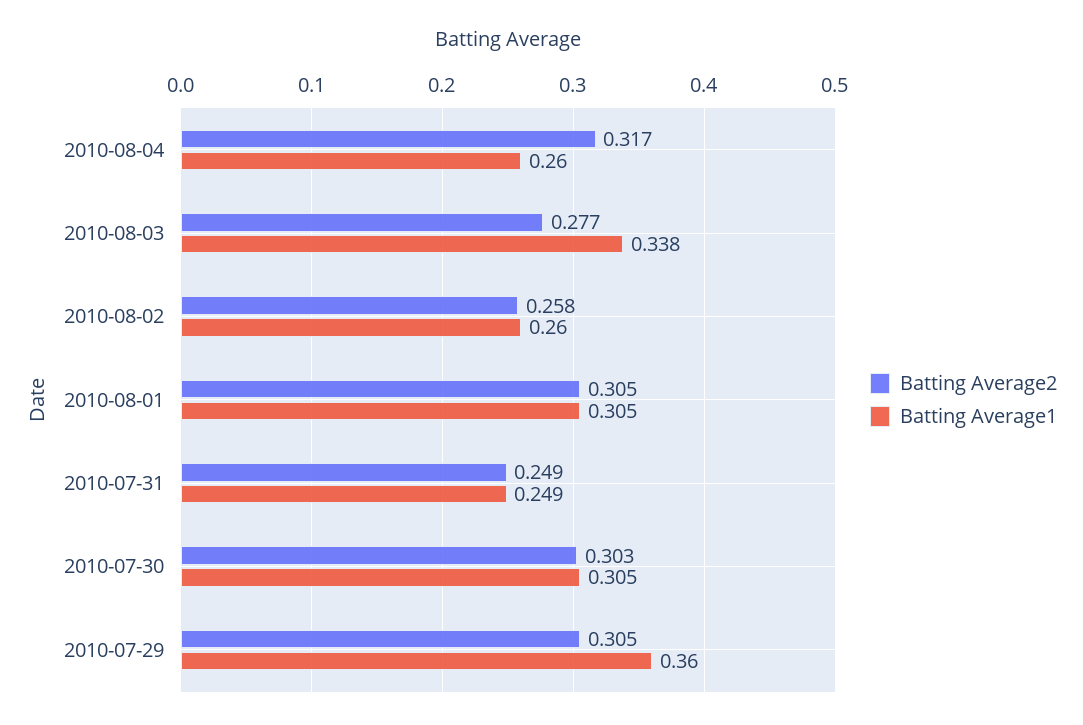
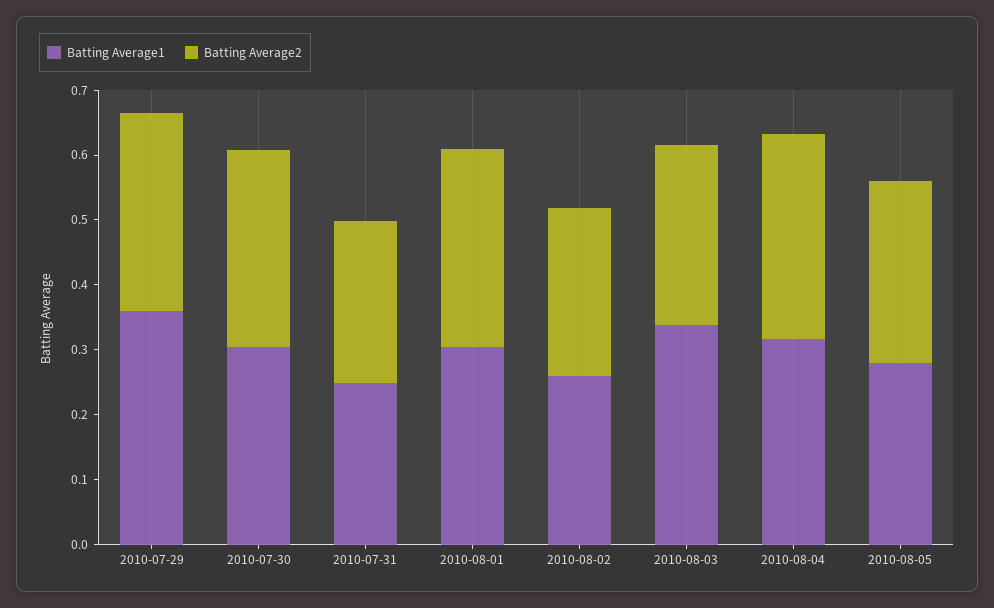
Batting Average1, 2010-08-04: 0.26 -> 0.32
Batting Average1, 2010-08-05: none -> 0.28
Batting Average2, 2010-08-05: none -> 0.28

